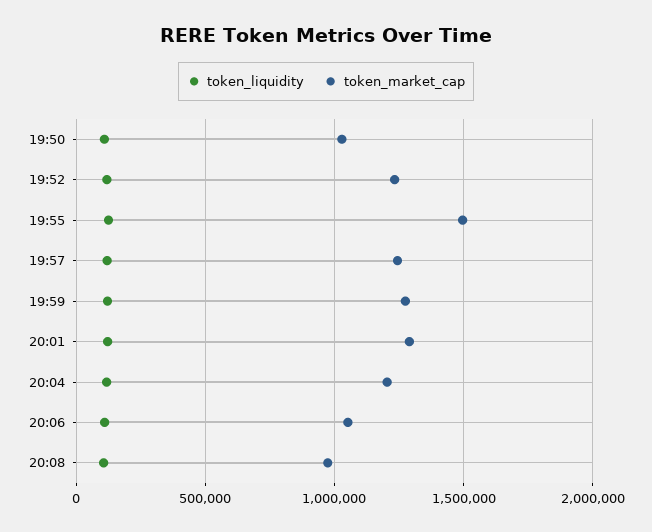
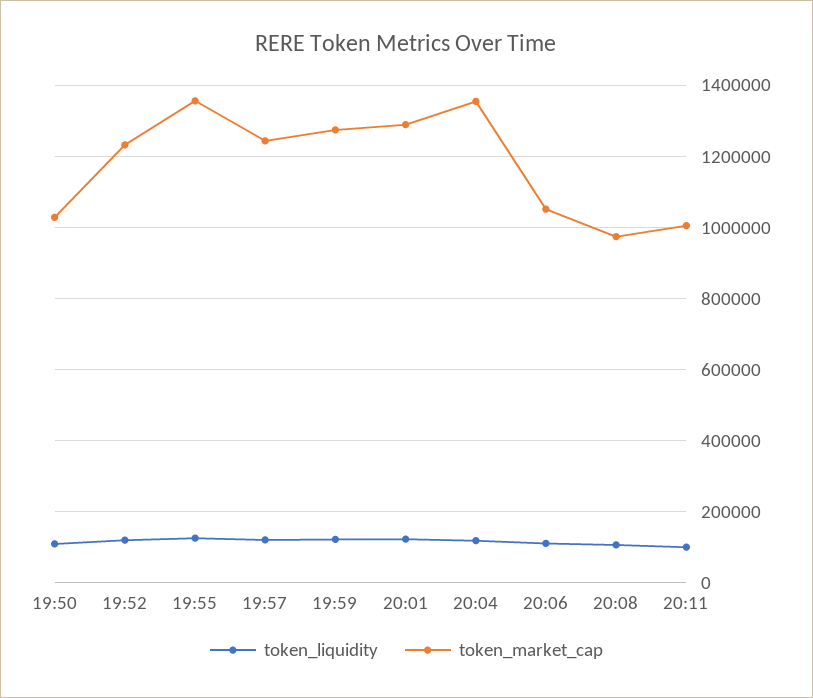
token_market_cap, 19:55: 1500000 -> 1360000
token_market_cap, 20:04: 1200000 -> 1360000
token_liquidity, 20:11: none -> 100000
token_market_cap, 20:11: none -> 1000000

